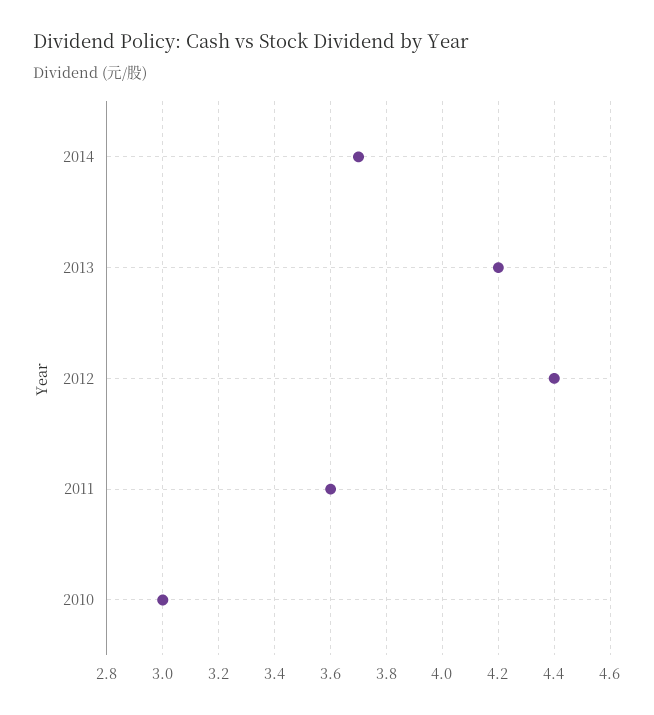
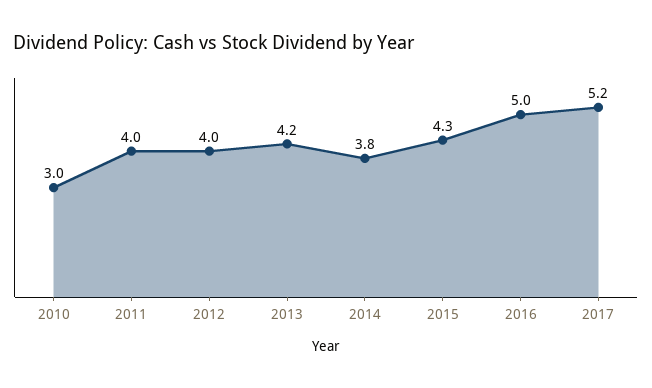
2014: 3.7 -> 3.8
2012: 4.4 -> 4
2011: 3.6 -> 4
2015: none -> 4.3
2016: none -> 5
2017: none -> 5.2

